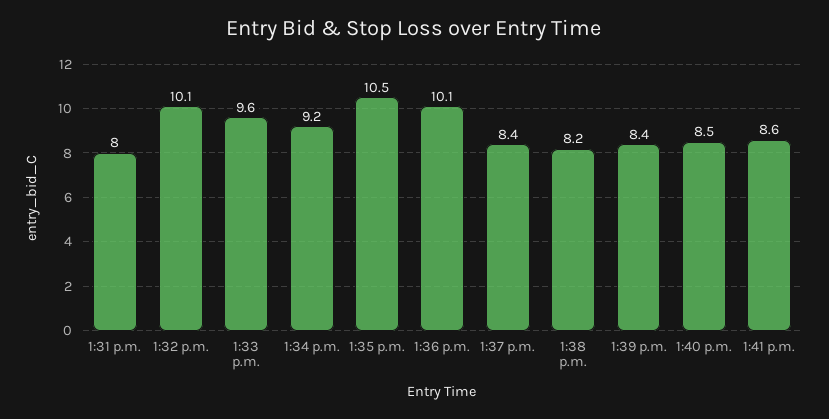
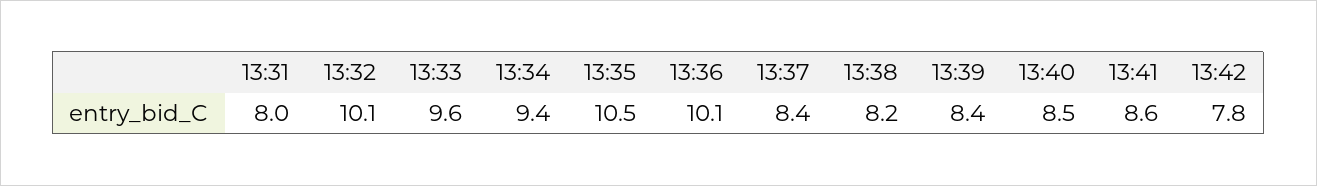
1:34 p.m.: 9.2 -> 9.4
13:42: none -> 7.8

